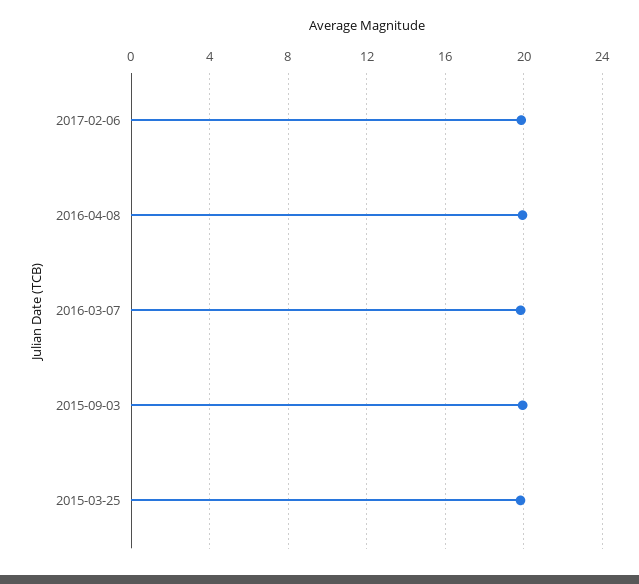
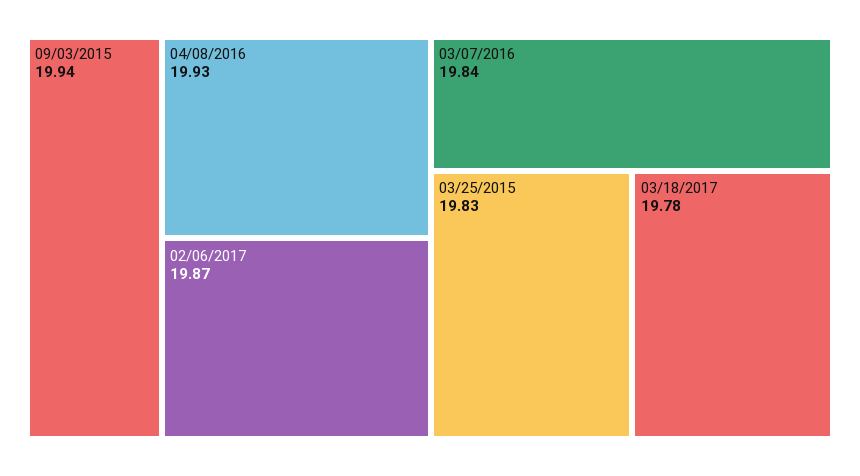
03/18/2017: none -> 19.78

